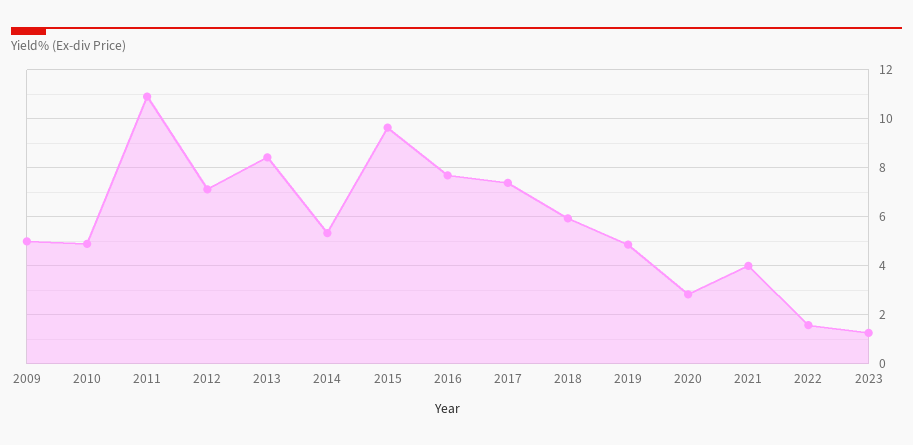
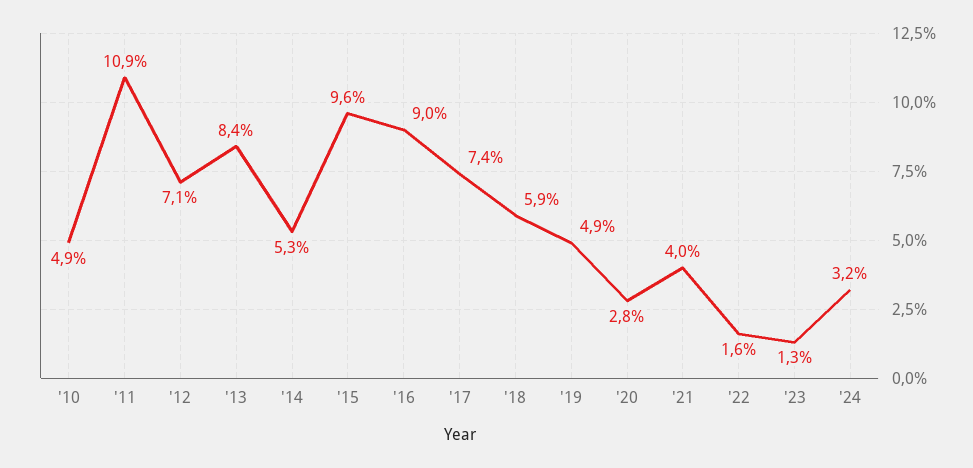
2009: 5 -> none
2016: 7.75 -> 9
'24: none -> 3.2

